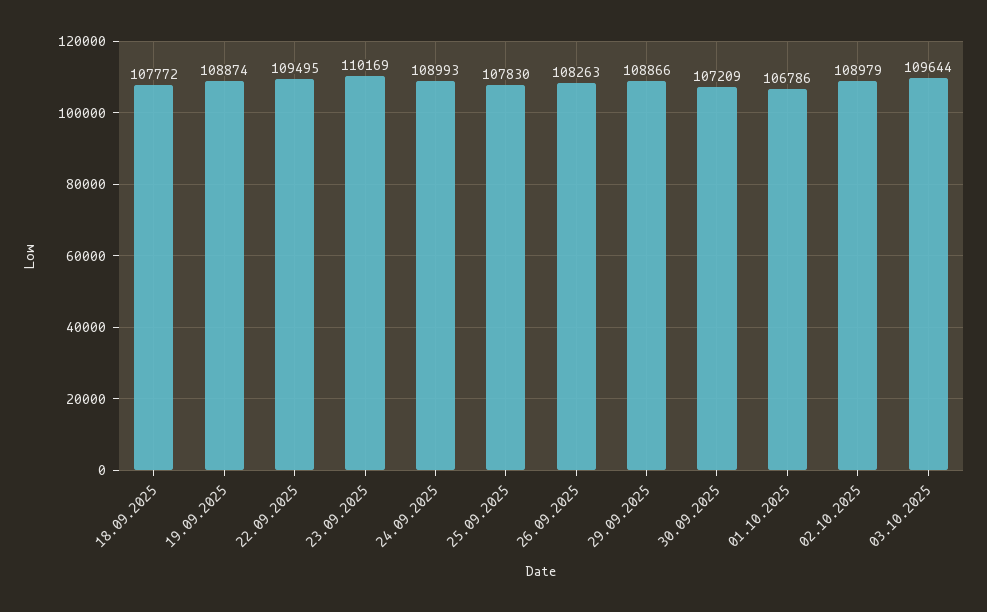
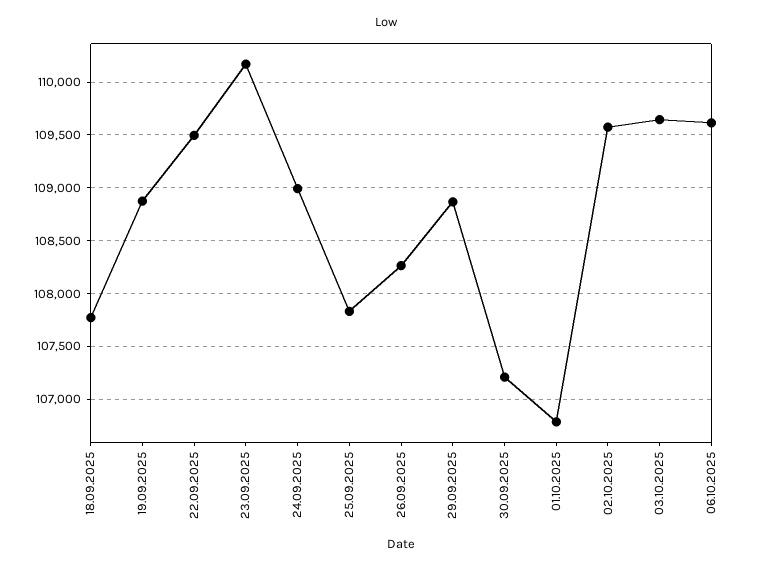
02.10.2025: 108979 -> 109600
06.10.2025: none -> 109600

